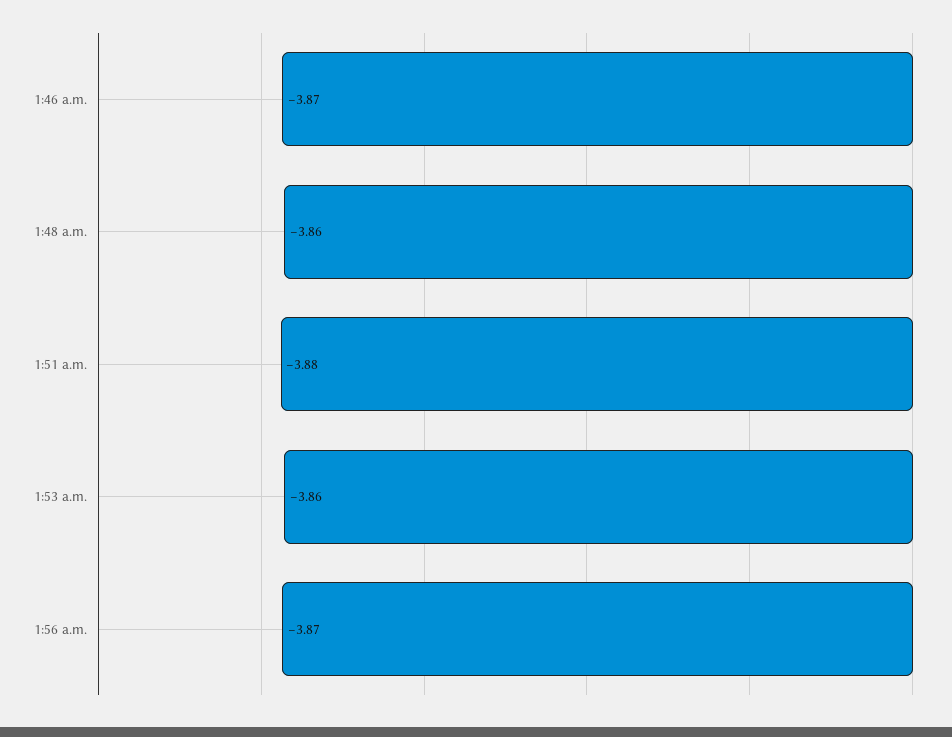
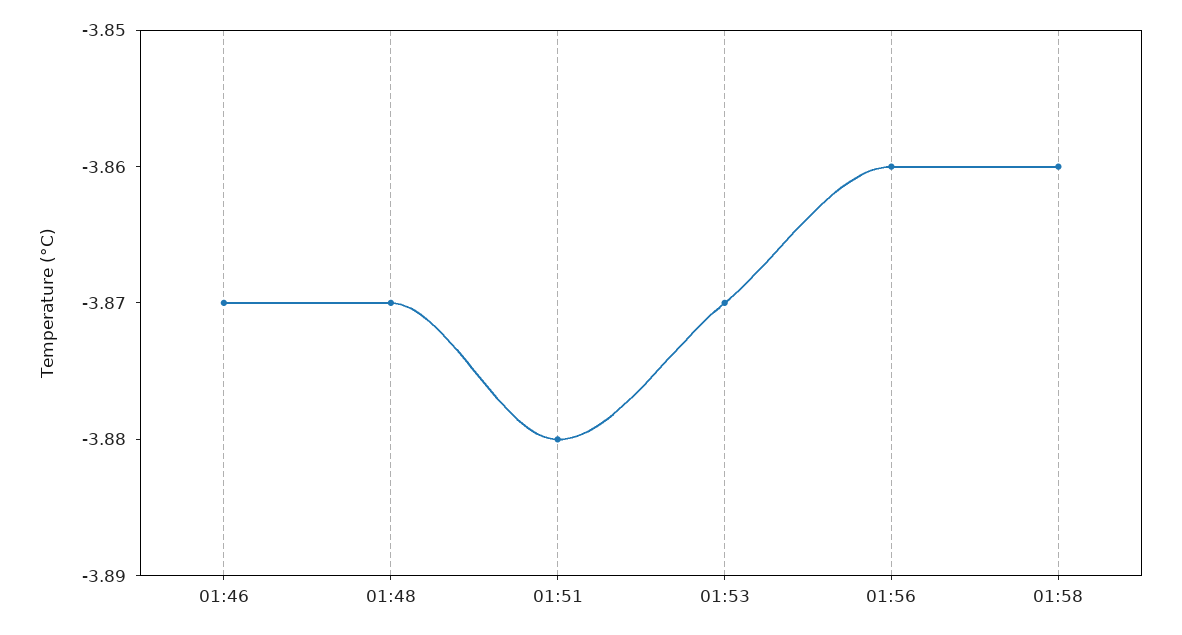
1:48 a.m.: -3.86 -> -3.87
1:53 a.m.: -3.86 -> -3.87
1:56 a.m.: -3.87 -> -3.86
01:58: none -> -3.86

